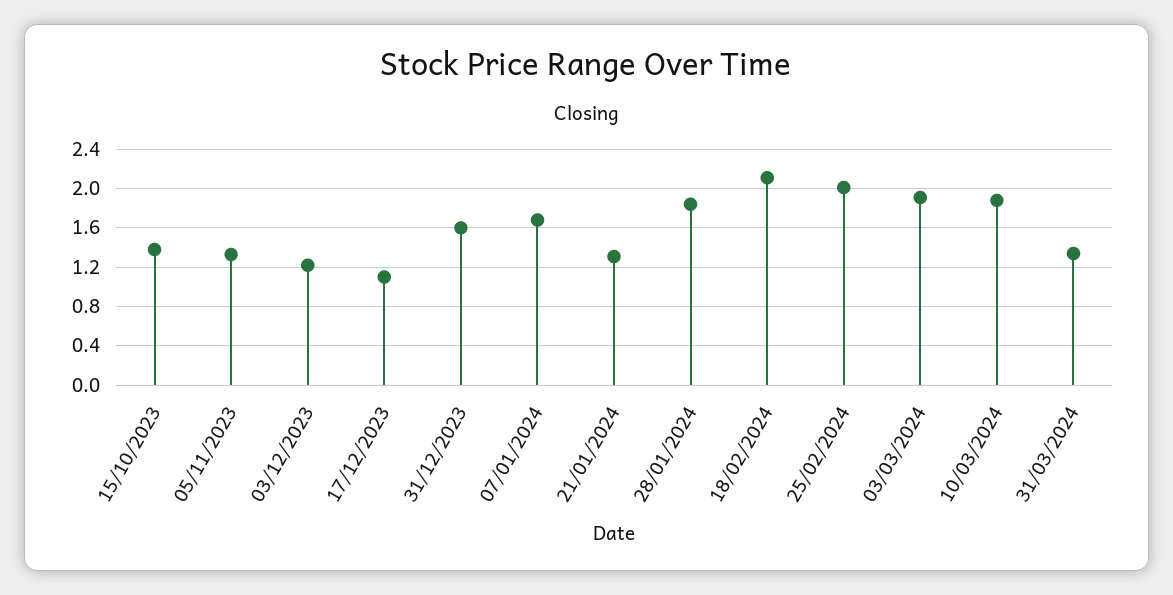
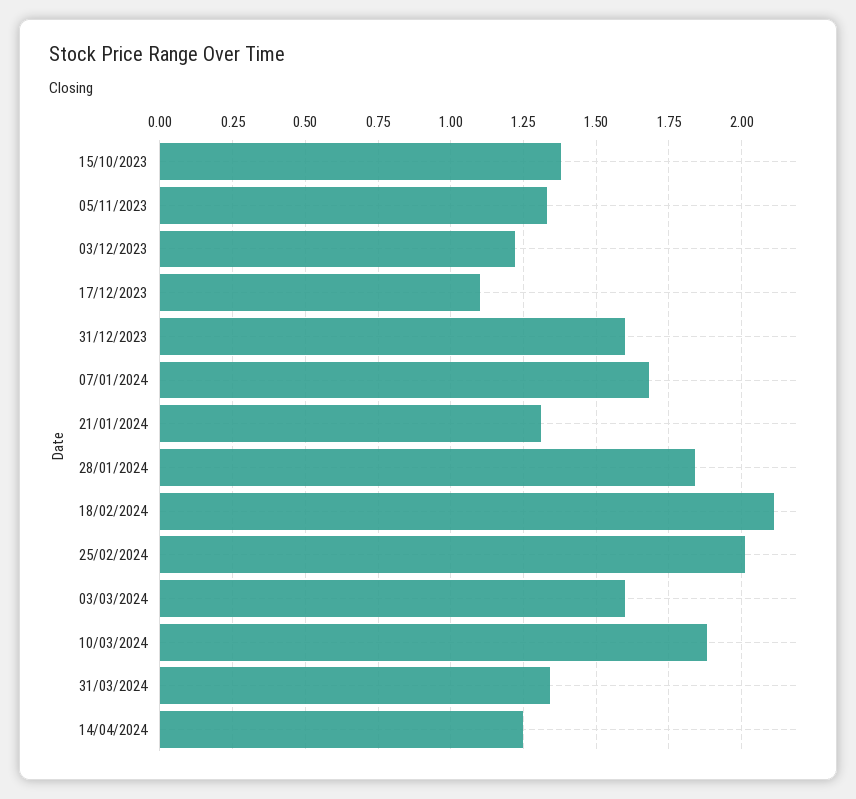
03/03/2024: 1.9 -> 1.6
14/04/2024: none -> 1.25

